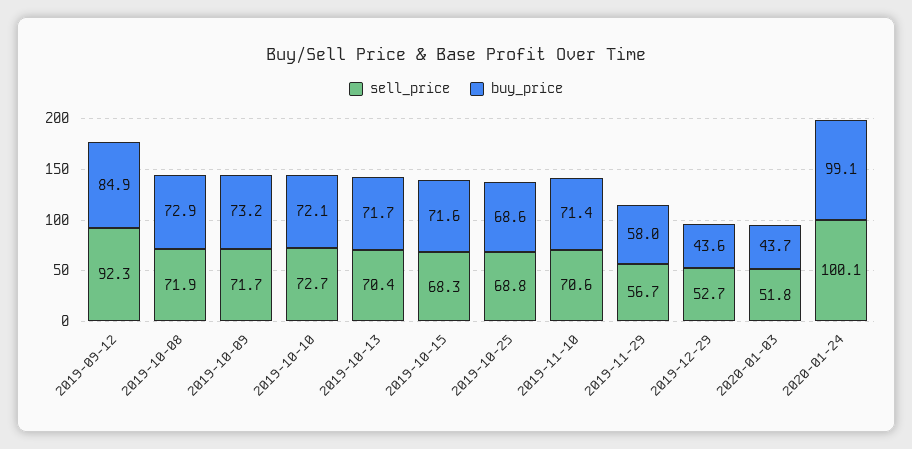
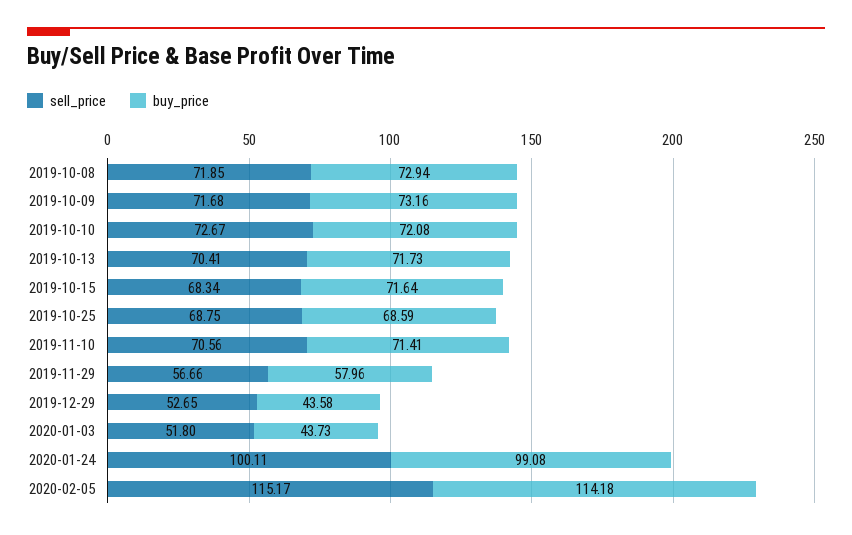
sell_price, 2019-09-12: 92.3 -> none
buy_price, 2019-09-12: 84.9 -> none
sell_price, 2020-02-05: none -> 115.17
buy_price, 2020-02-05: none -> 114.18

